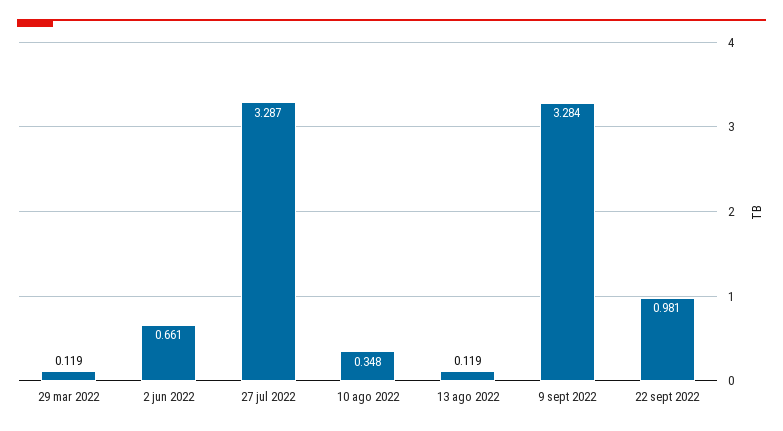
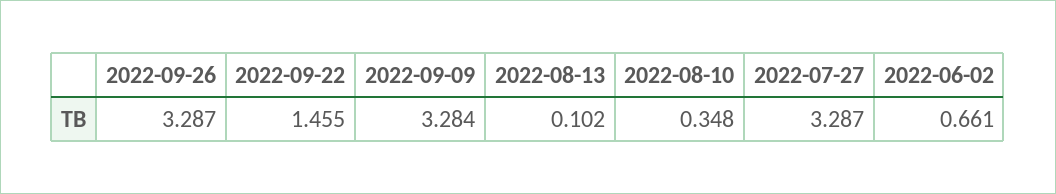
29 mar 2022: 0.119 -> none
13 ago 2022: 0.119 -> 0.102
22 sept 2022: 0.981 -> 1.455
2022-09-26: none -> 3.287

